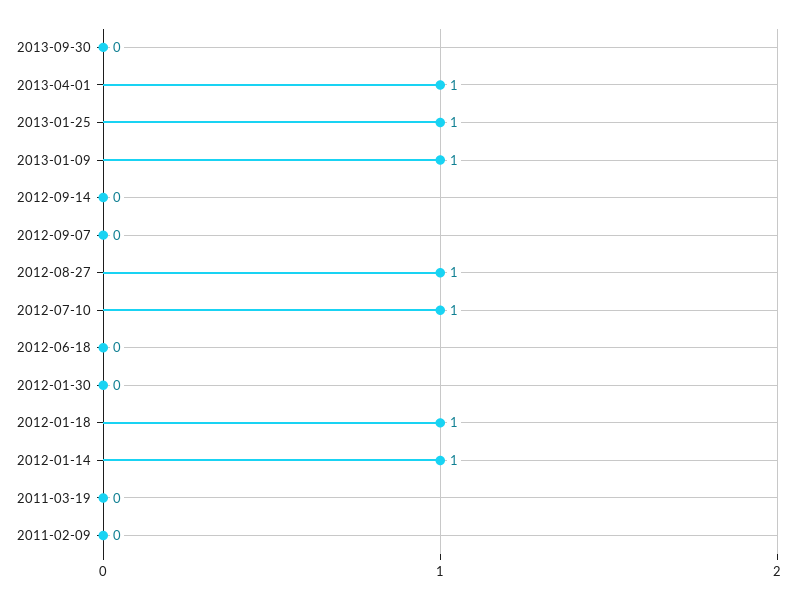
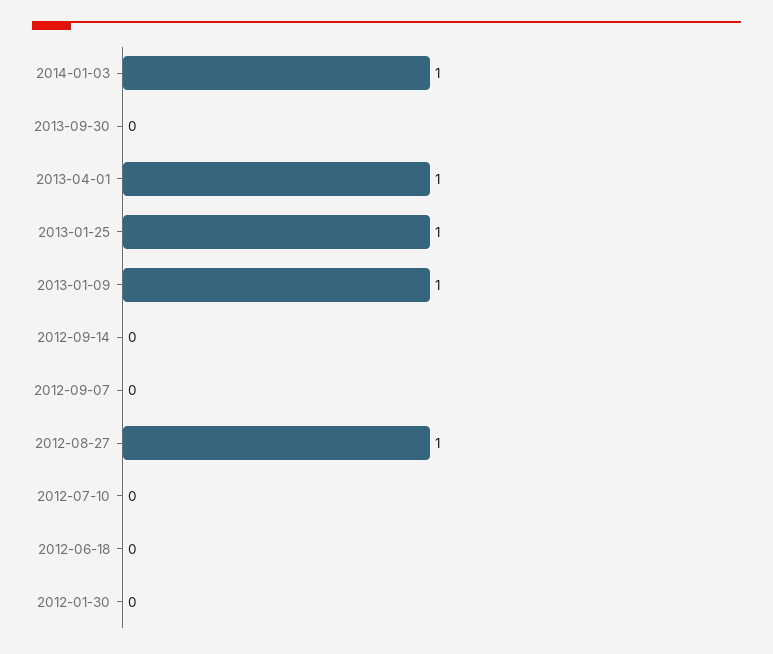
2012-07-10: 1 -> 0
2012-01-18: 1 -> none
2012-01-14: 1 -> none
2011-03-19: 0 -> none
2011-02-09: 0 -> none
2014-01-03: none -> 1

